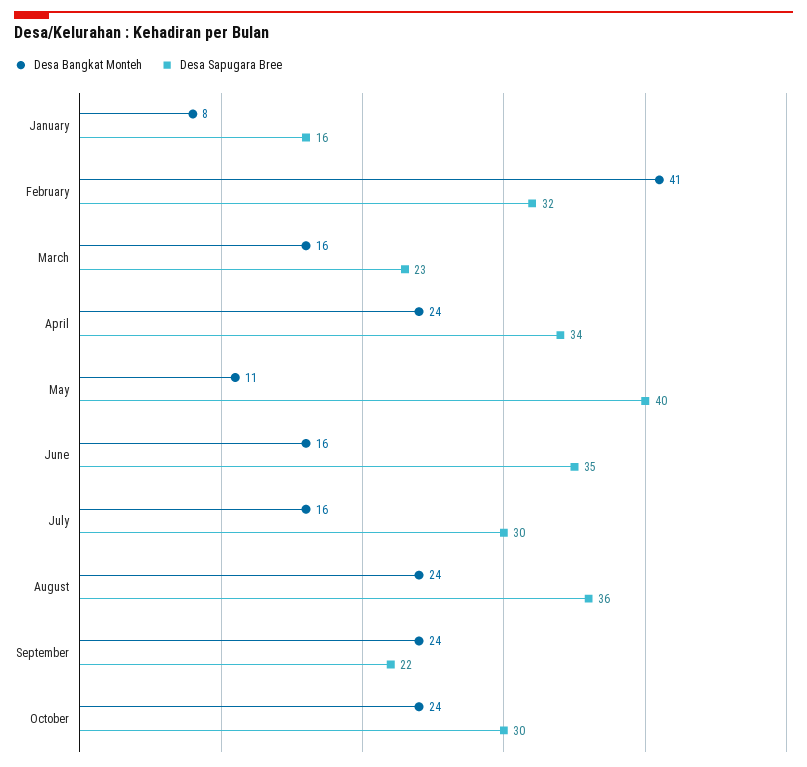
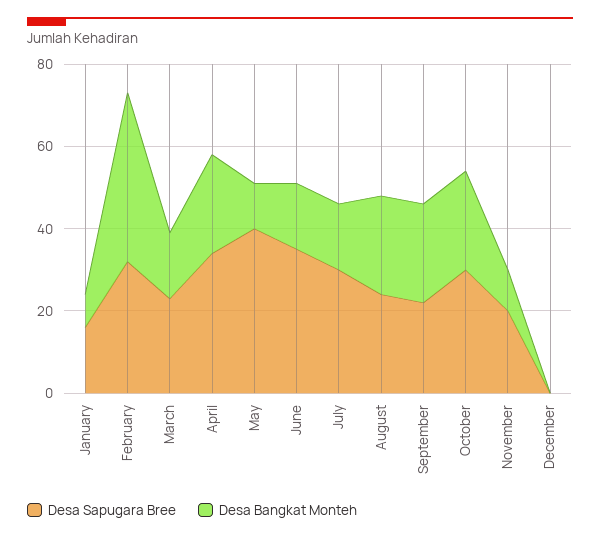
Desa Sapugara Bree, August: 36 -> 25
Desa Sapugara Bree, November: none -> 20
Desa Bangkat Monteh, November: none -> 10
Desa Sapugara Bree, December: none -> 0
Desa Bangkat Monteh, December: none -> 0

